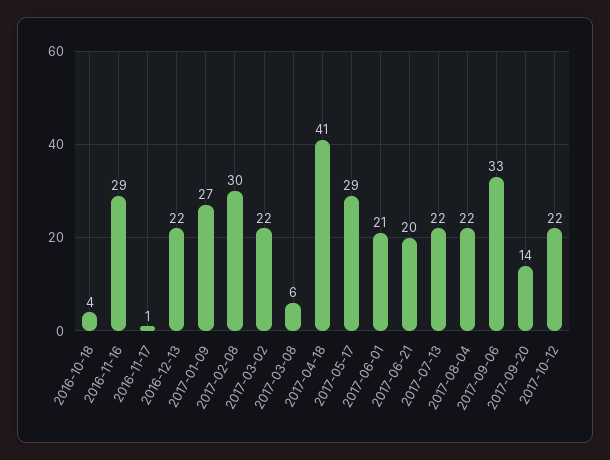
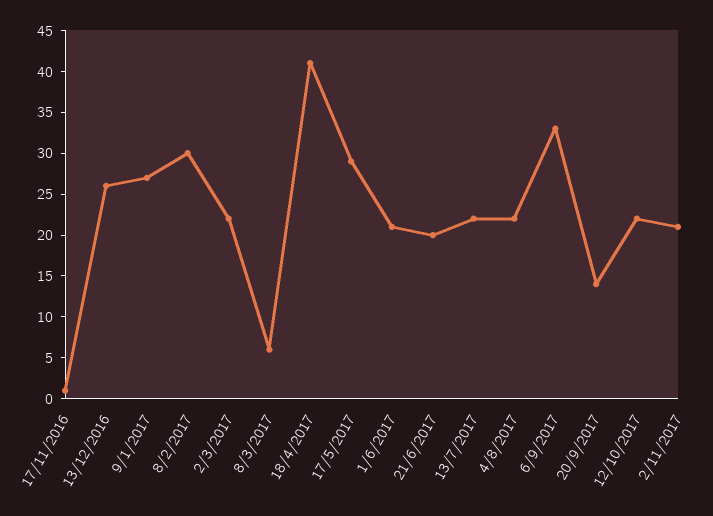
2016-10-18: 4 -> none
2016-11-16: 29 -> none
2016-12-13: 22 -> 26
2/11/2017: none -> 21

